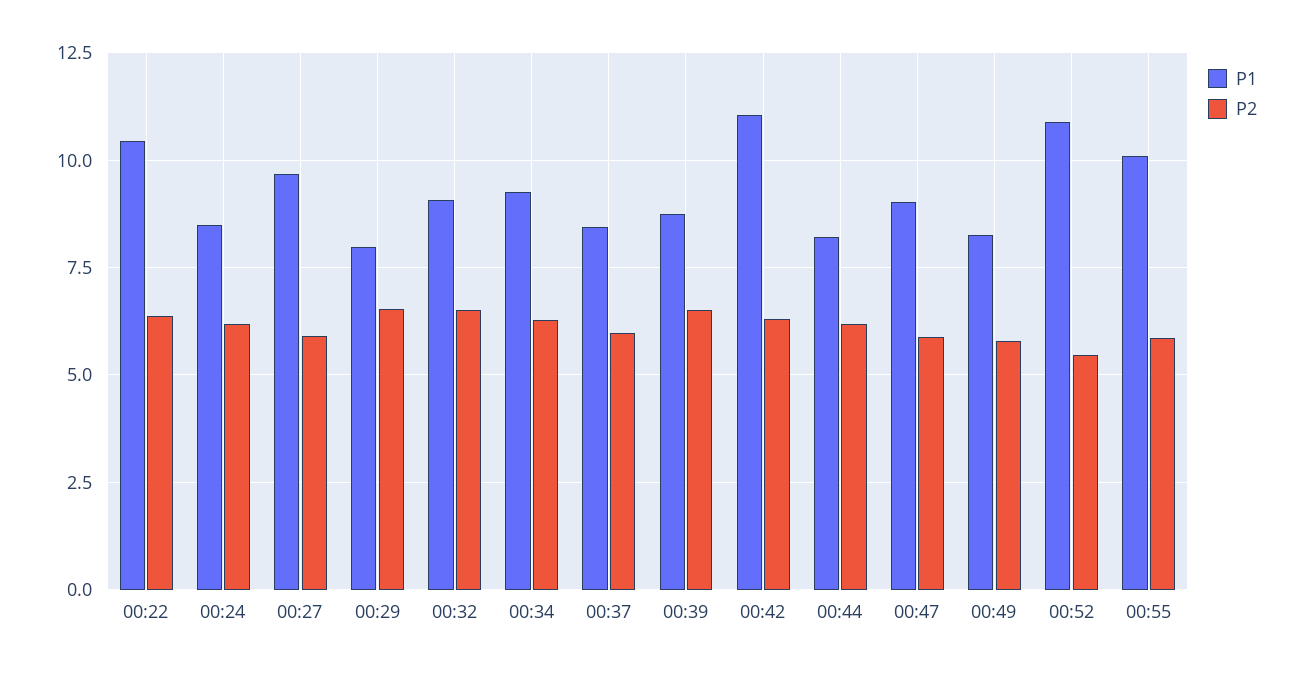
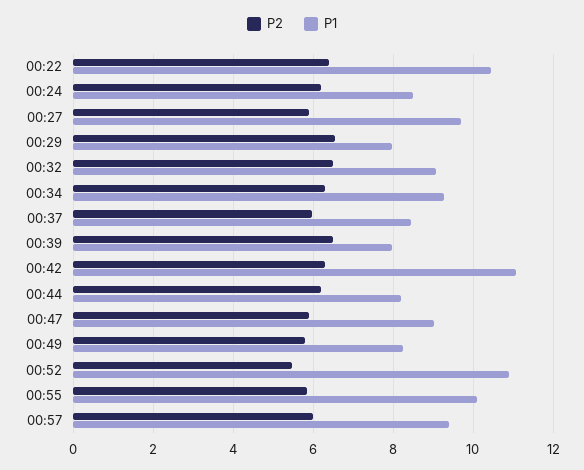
P1, 00:39: 8.75 -> 8
P2, 00:57: none -> 6
P1, 00:57: none -> 9.4

